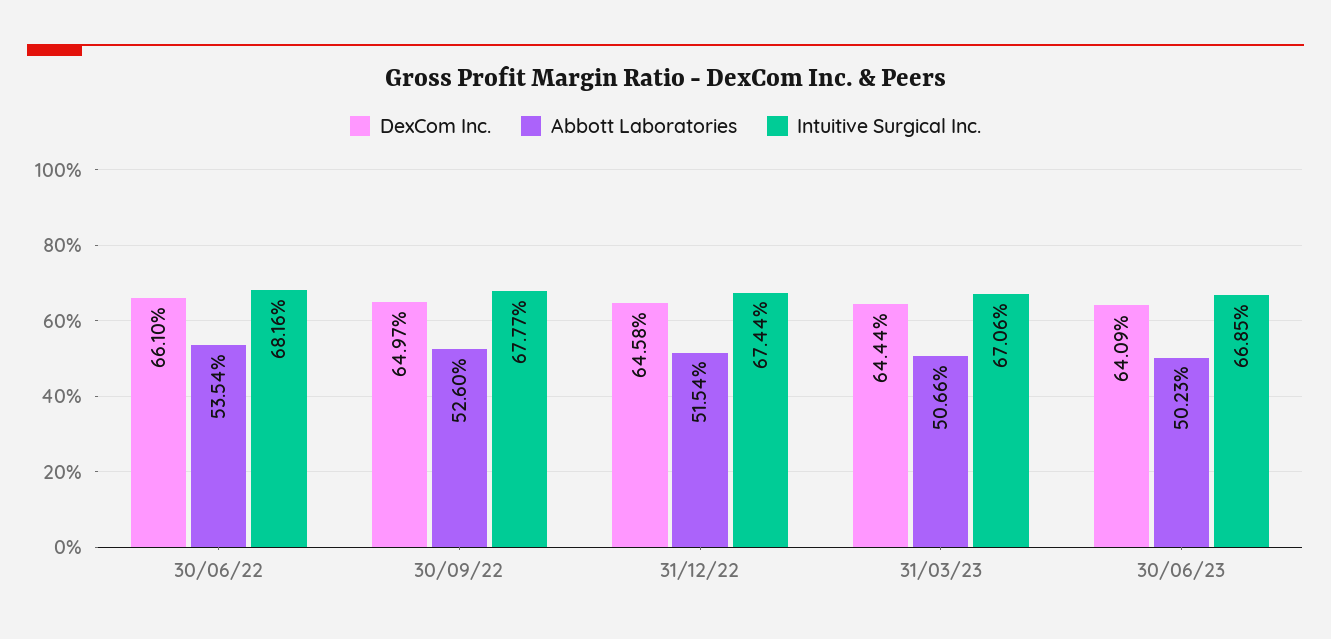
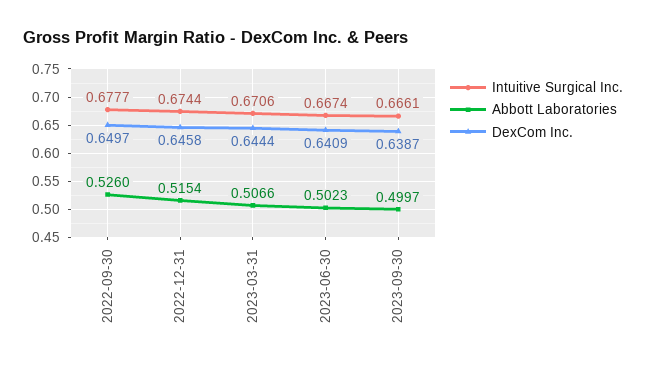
DexCom Inc., 30/06/22: 0.661 -> none
Abbott Laboratories, 30/06/22: 0.5354 -> none
Intuitive Surgical Inc., 30/06/22: 0.6816 -> none
Intuitive Surgical Inc., 30/06/23: 0.6685 -> 0.6674
Intuitive Surgical Inc., 2023-09-30: none -> 0.6661
Abbott Laboratories, 2023-09-30: none -> 0.4997
DexCom Inc., 2023-09-30: none -> 0.6387

